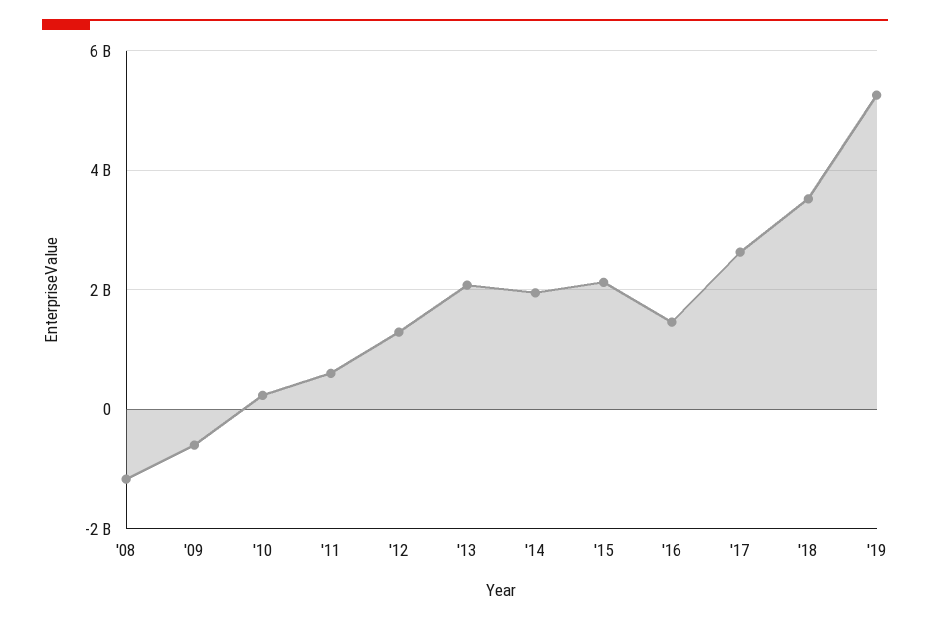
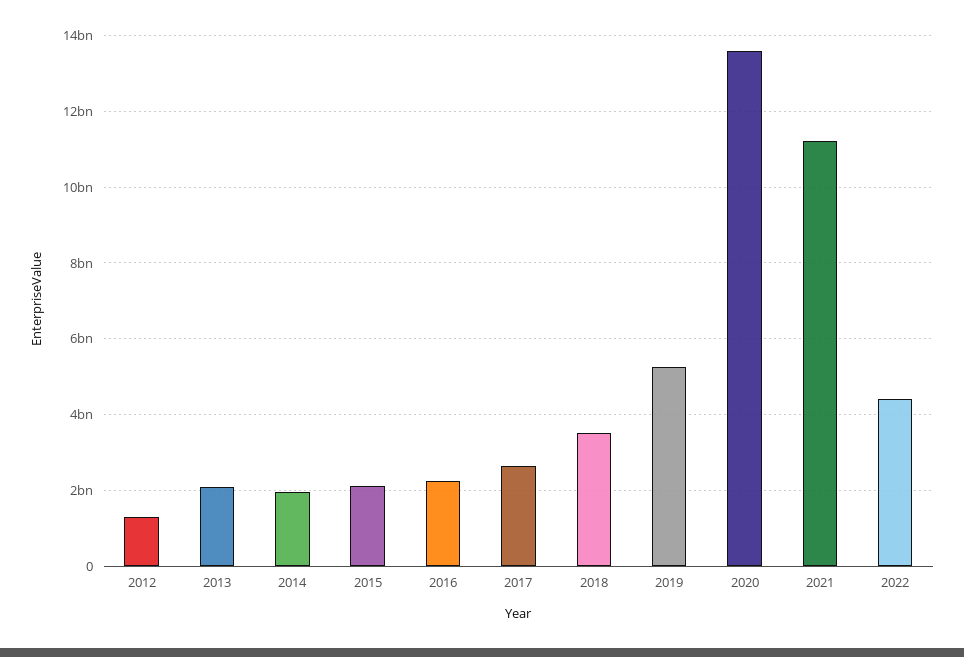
'08: -1200000000 -> none
'09: -600000000 -> none
'10: 200000000 -> none
'11: 600000000 -> none
'16: 1400000000 -> 2200000000
2020: none -> 13600000000
2021: none -> 11200000000
2022: none -> 4400000000

